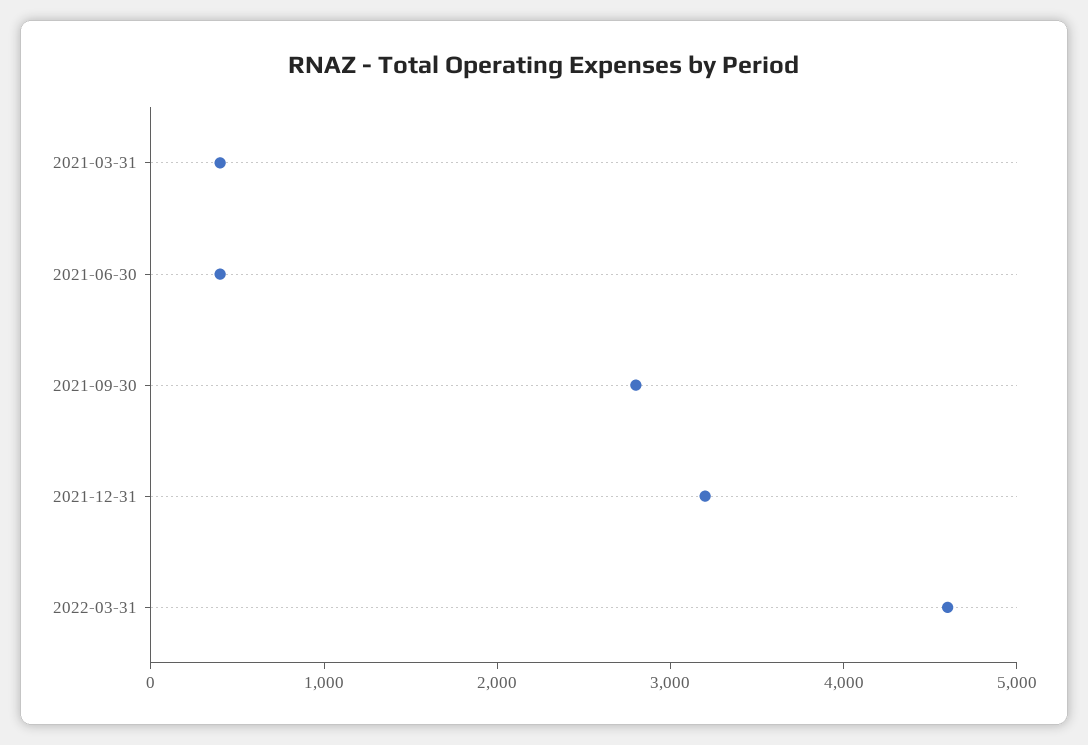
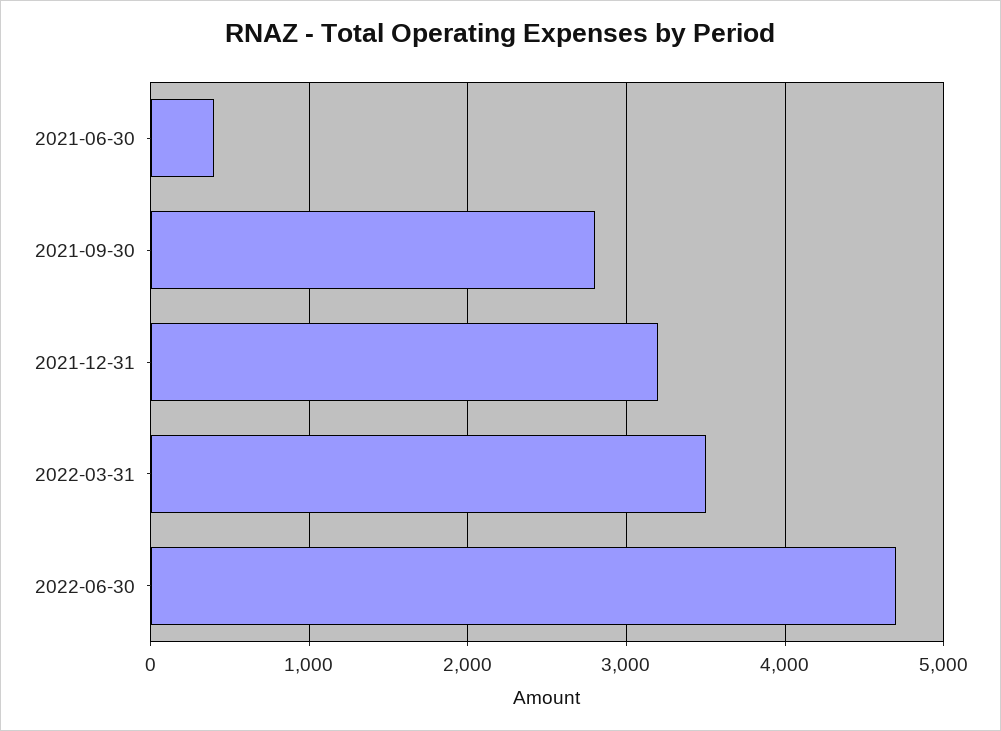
2021-03-31: 400 -> none
2022-03-31: 4600 -> 3500
2022-06-30: none -> 4700

